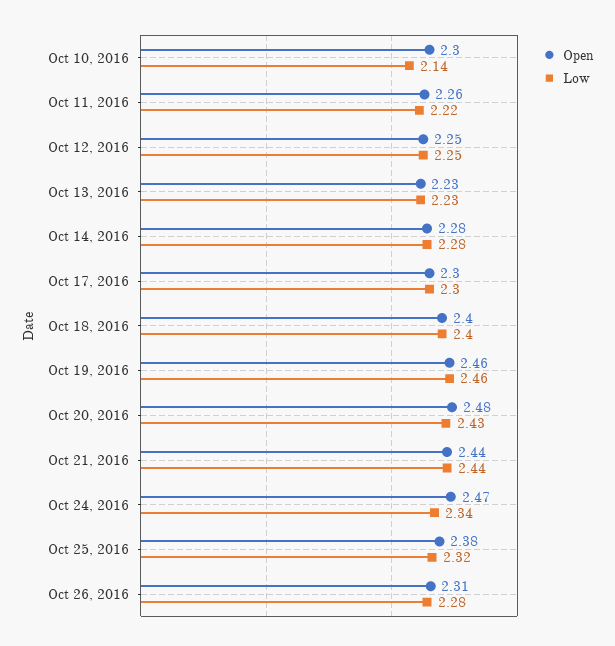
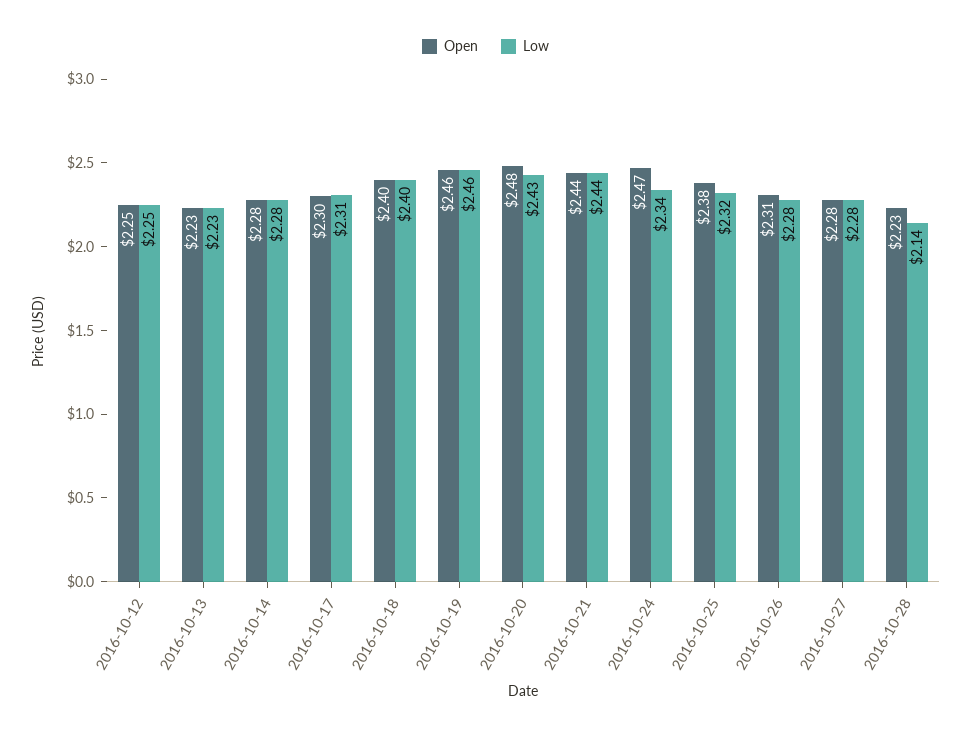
Open, Oct 10, 2016: 2.3 -> none
Low, Oct 10, 2016: 2.14 -> none
Open, Oct 11, 2016: 2.26 -> none
Low, Oct 11, 2016: 2.22 -> none
Low, Oct 17, 2016: 2.3 -> 2.31
Open, 2016-10-27: none -> 2.28
Low, 2016-10-27: none -> 2.28
Open, 2016-10-28: none -> 2.23
Low, 2016-10-28: none -> 2.14

